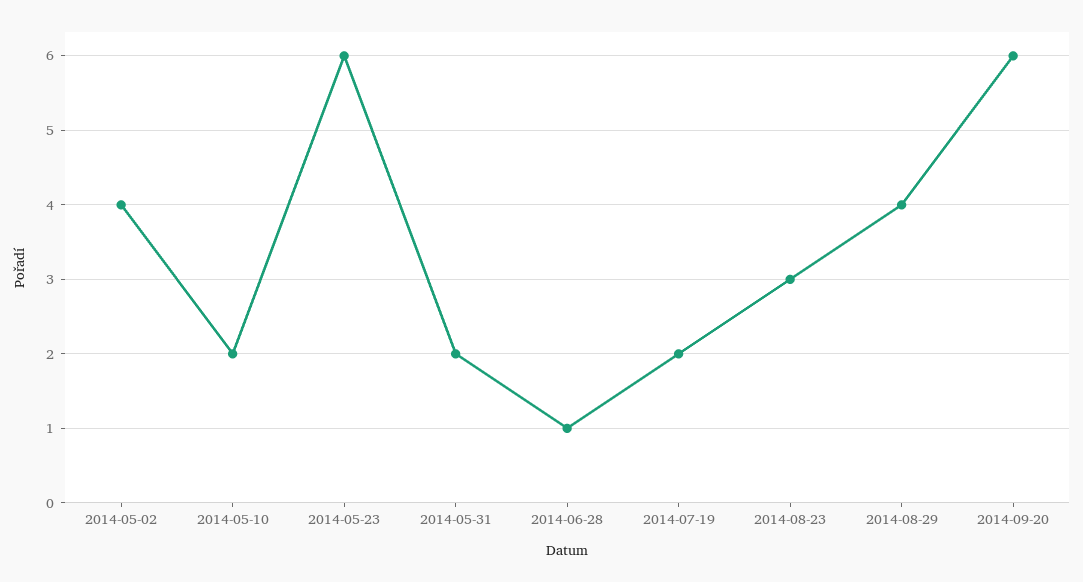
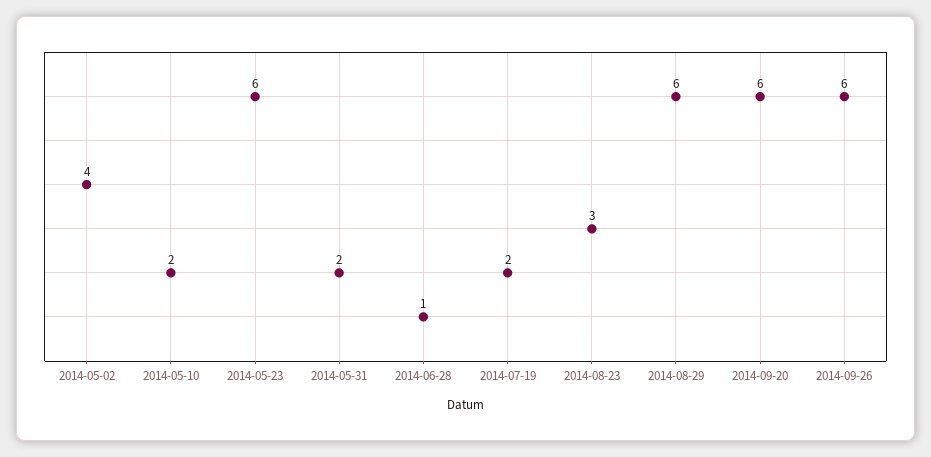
2014-08-29: 4 -> 6
2014-09-26: none -> 6

